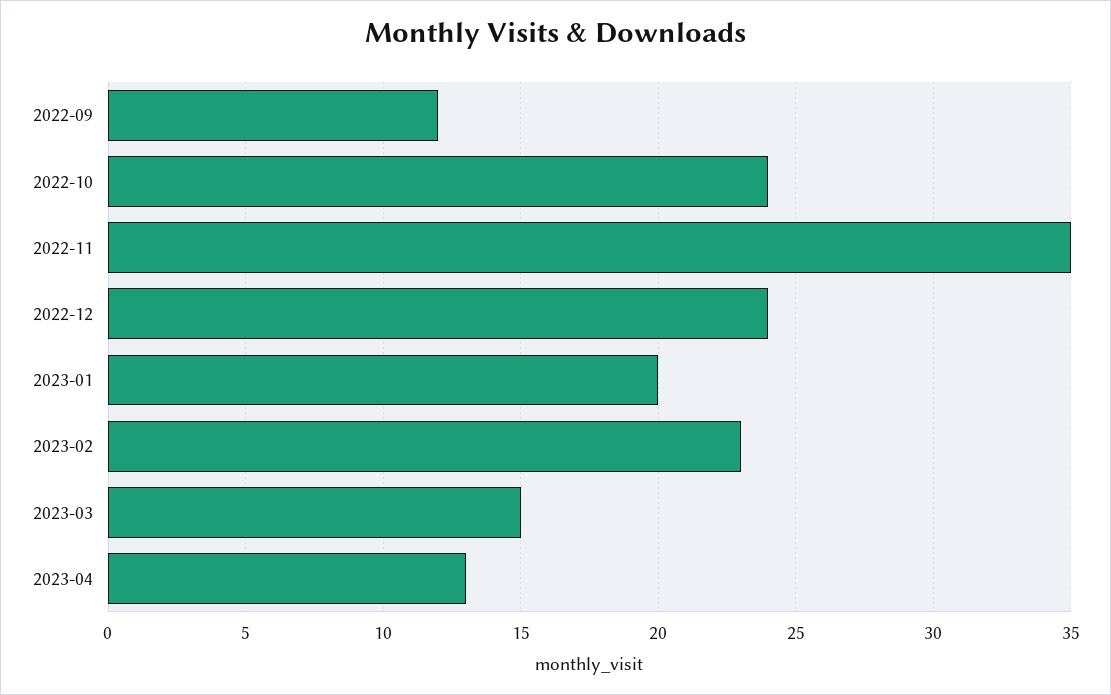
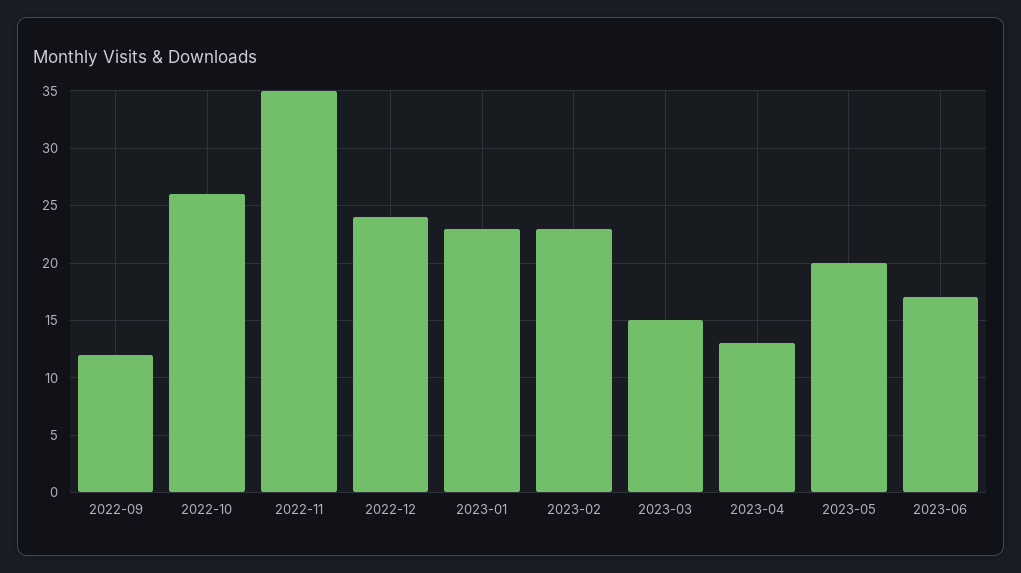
2022-10: 24 -> 26
2023-01: 20 -> 23
2023-05: none -> 20
2023-06: none -> 17

